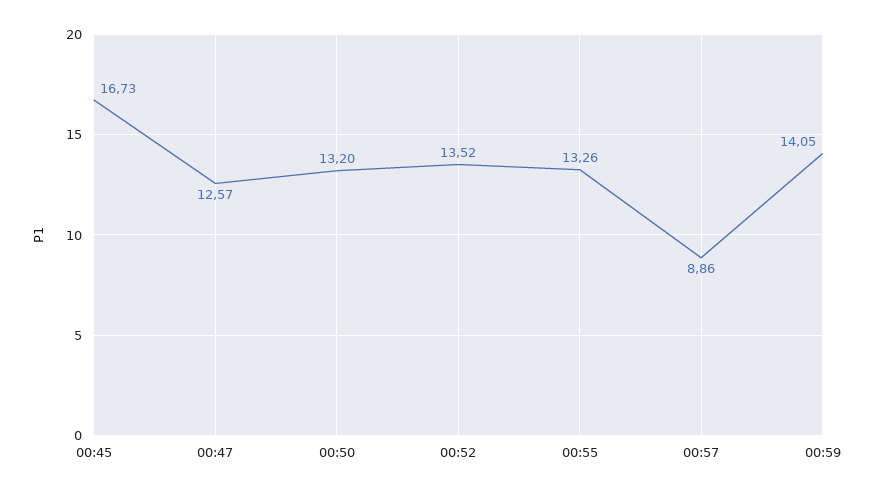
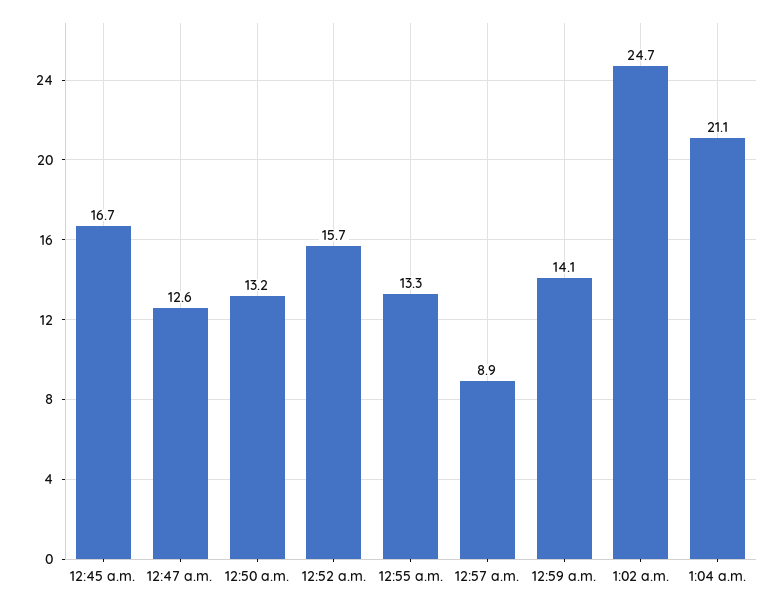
00:52: 13.52 -> 15.7
1:02 a.m.: none -> 24.7
1:04 a.m.: none -> 21.1

